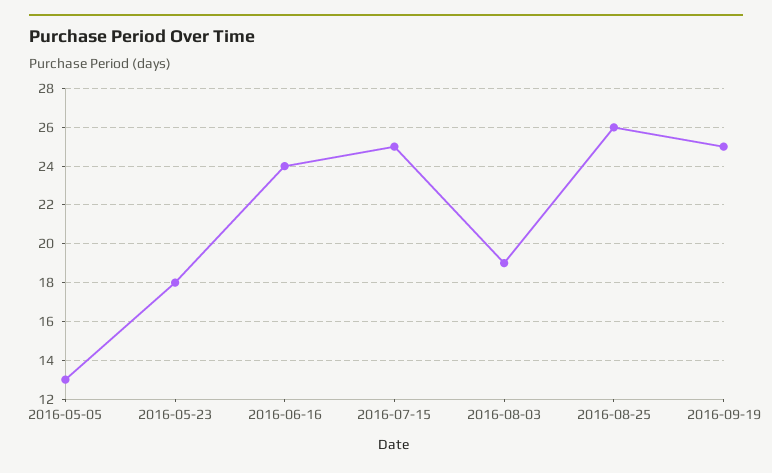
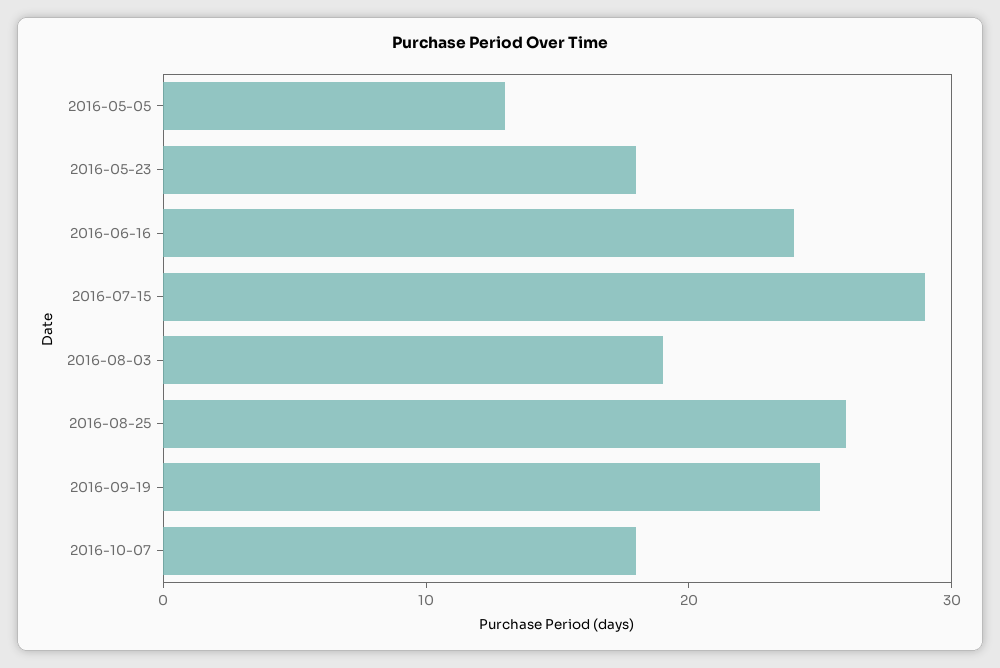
2016-07-15: 25 -> 29
2016-10-07: none -> 18

